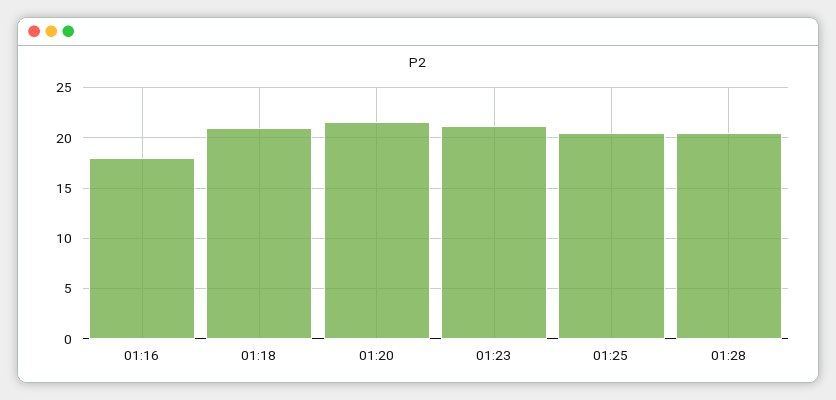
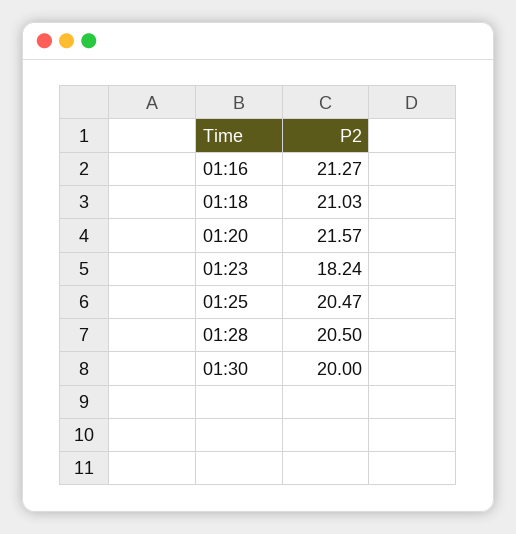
01:16: 18 -> 21.27
01:23: 21 -> 18.24
01:30: none -> 20

